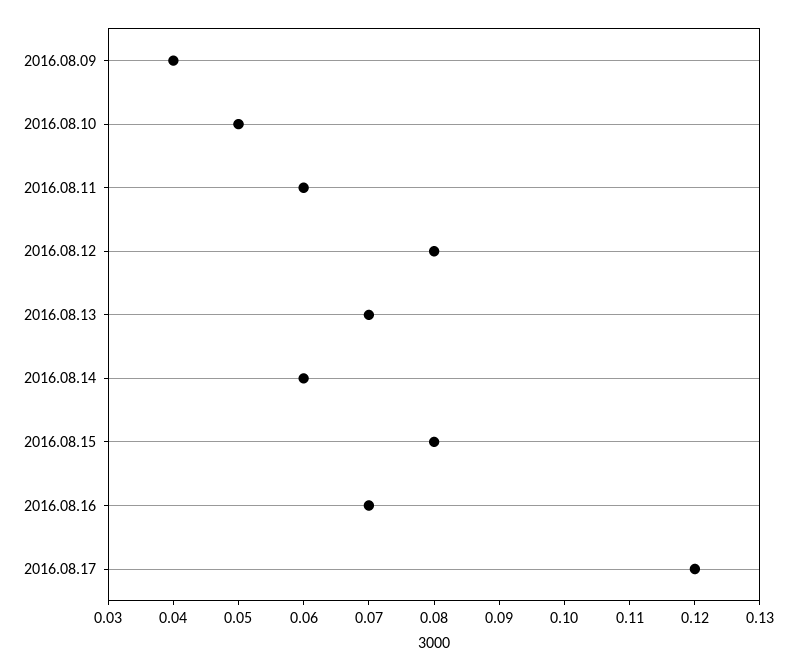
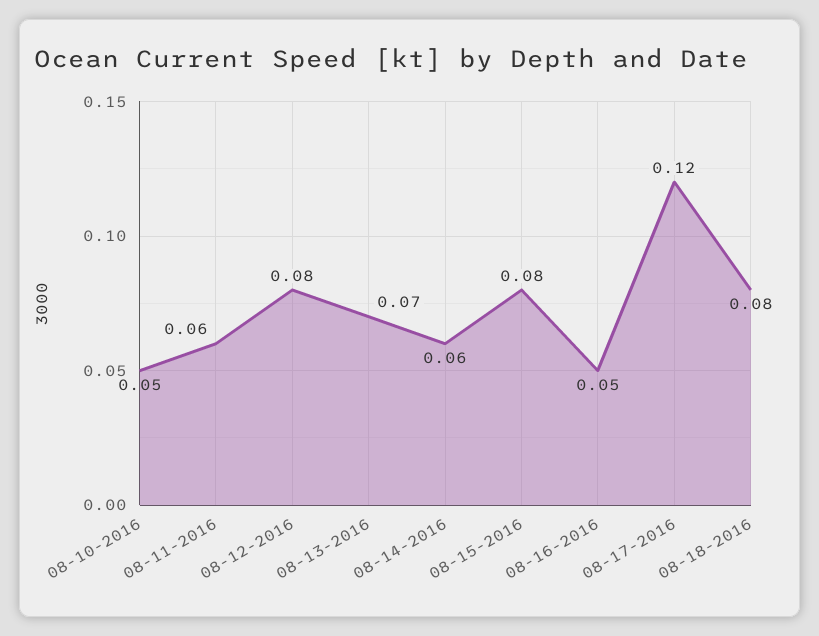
2016.08.09: 0.04 -> none
2016.08.16: 0.07 -> 0.05
08-18-2016: none -> 0.08

